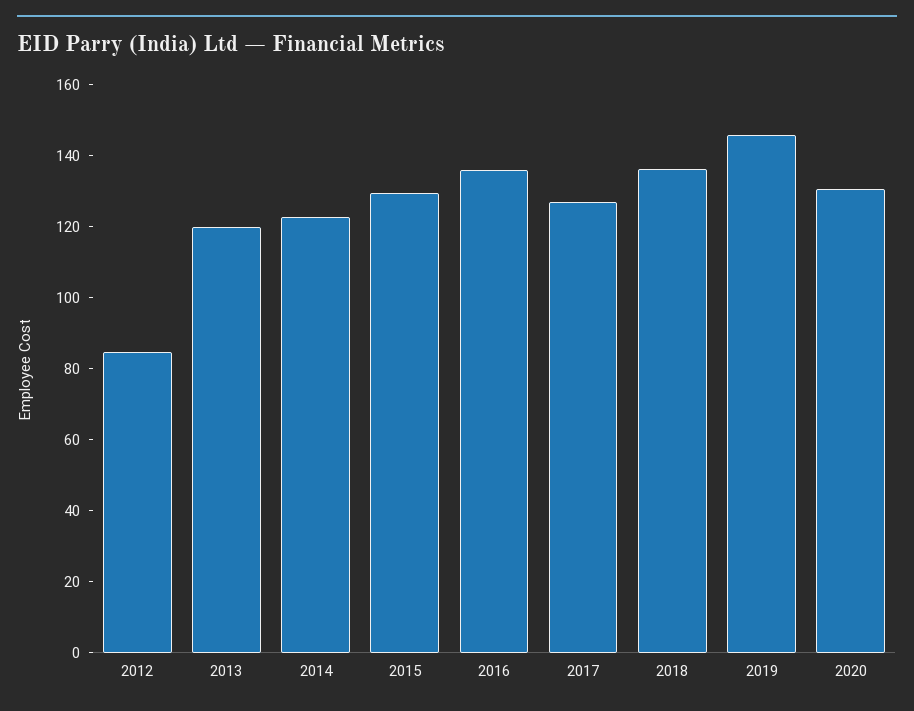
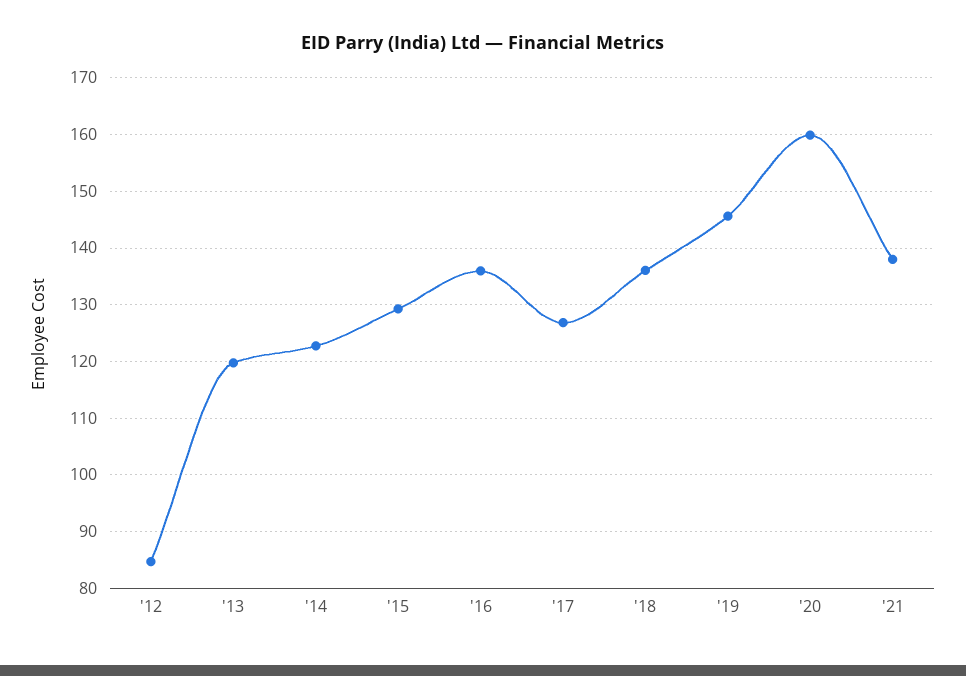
2020: 130 -> 160
'21: none -> 138

